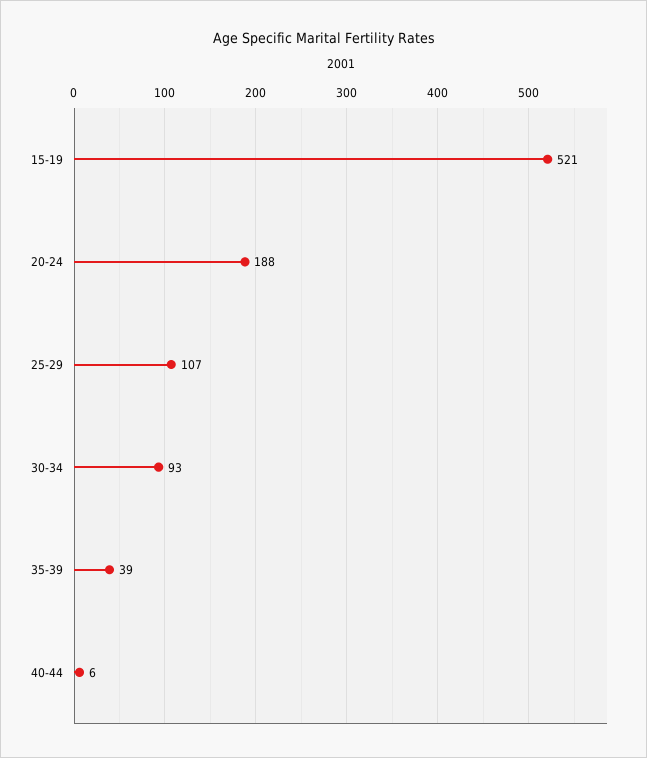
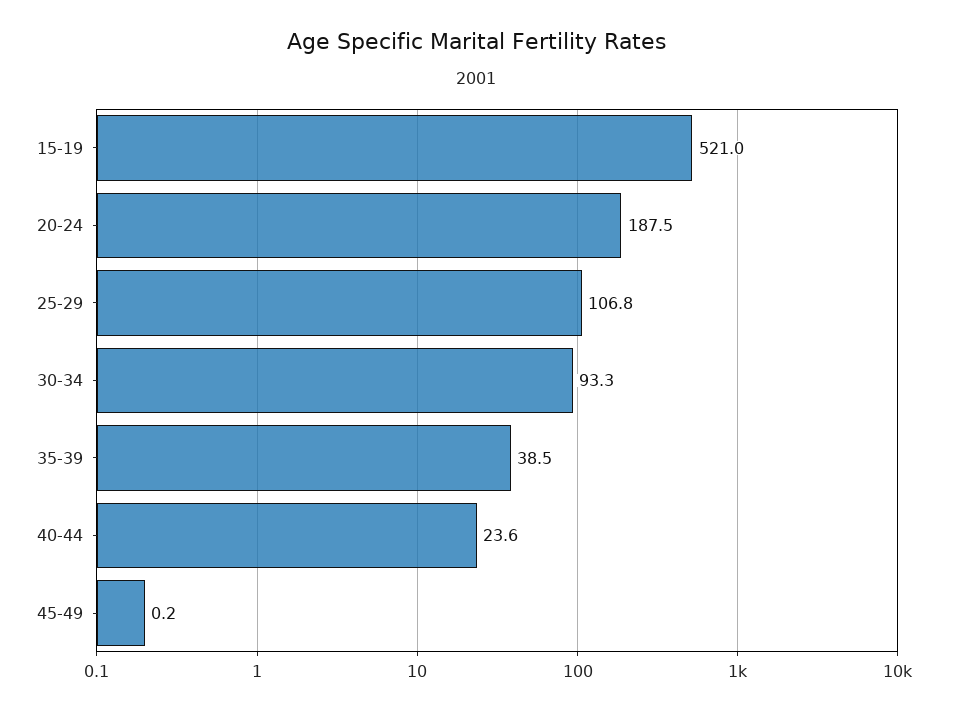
40-44: 6 -> 23.6
45-49: none -> 0.2

